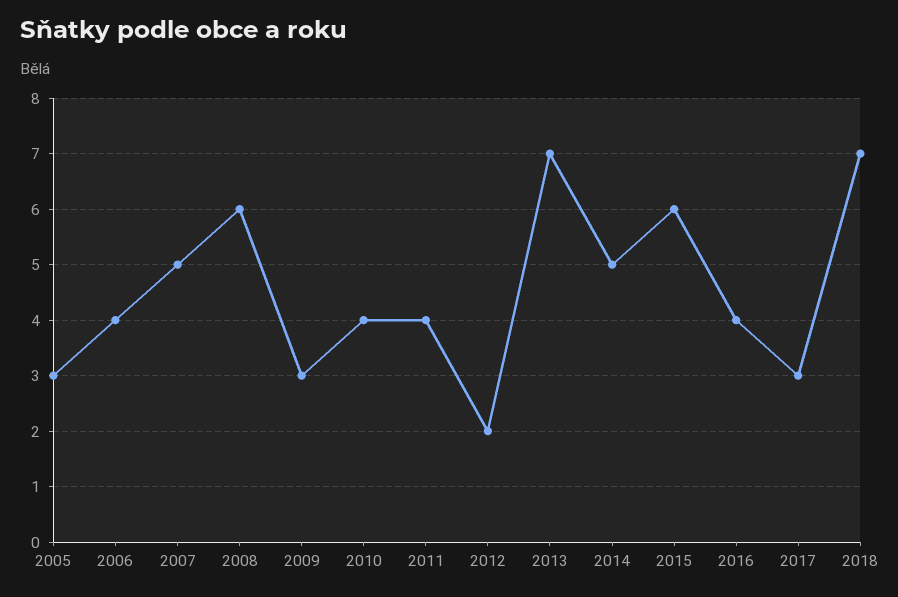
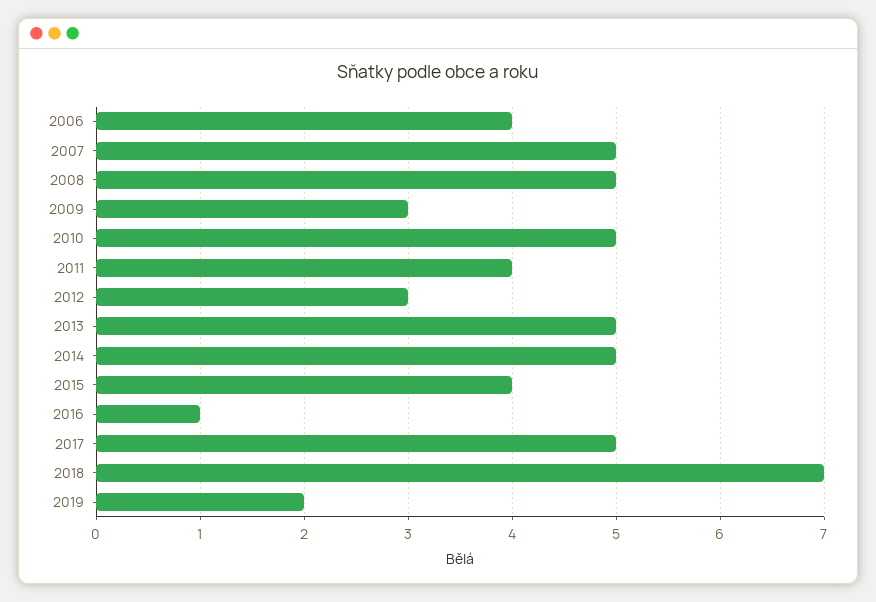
2005: 3 -> none
2008: 6 -> 5
2010: 4 -> 5
2012: 2 -> 3
2013: 7 -> 5
2015: 6 -> 4
2016: 4 -> 1
2017: 3 -> 5
2019: none -> 2

